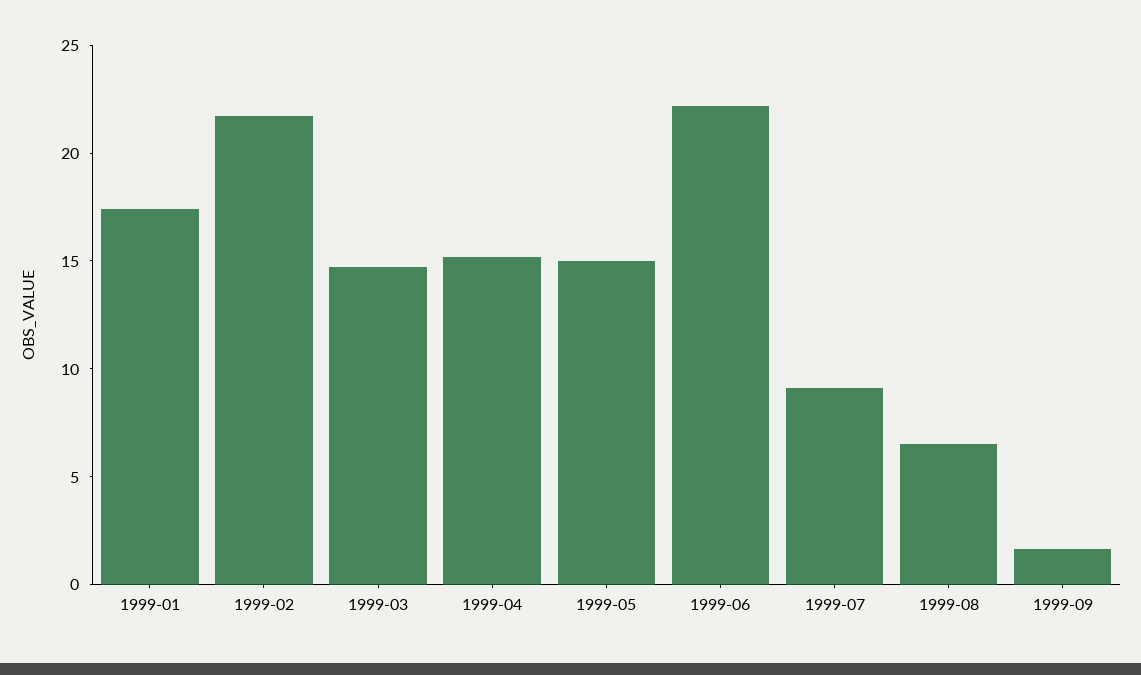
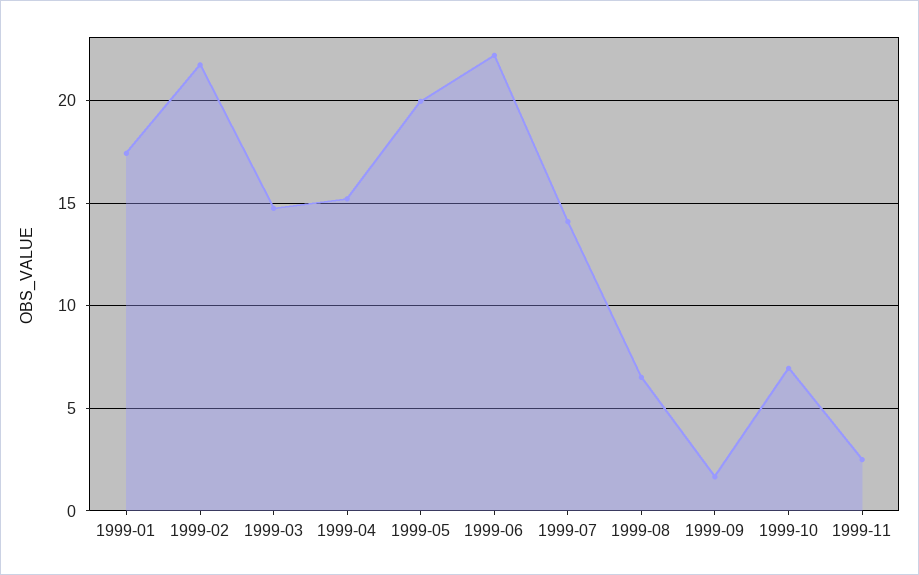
1999-05: 15 -> 20
1999-07: 9 -> 14
1999-10: none -> 7
1999-11: none -> 2.5

